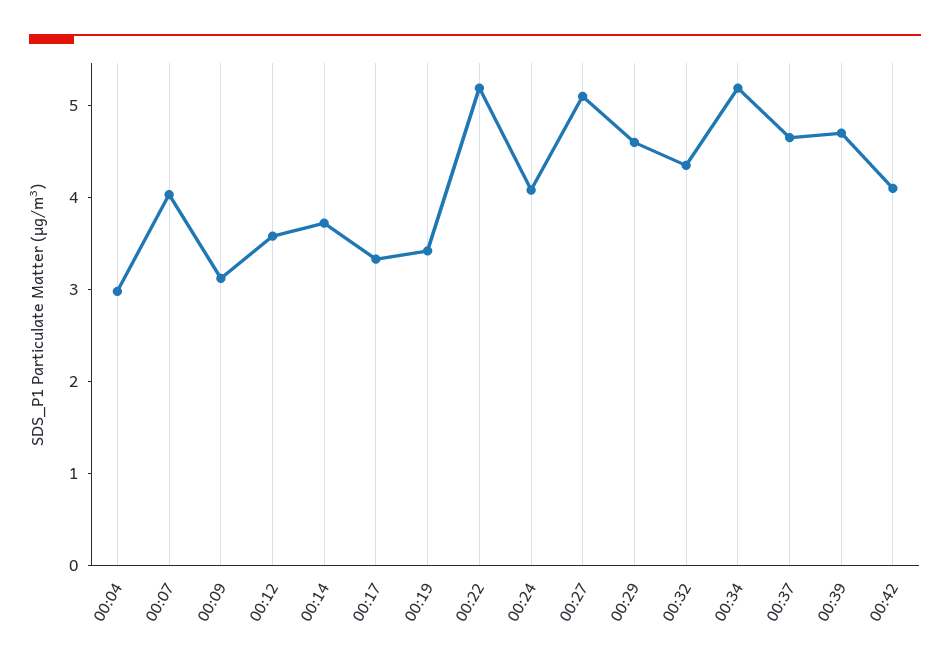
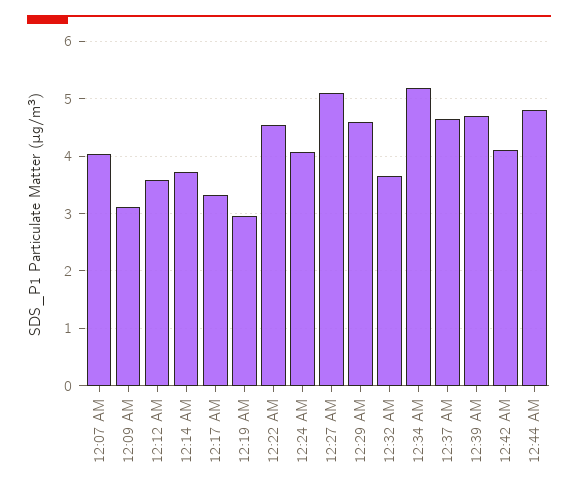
00:04: 3 -> none
00:19: 3.4 -> 3
00:22: 5.2 -> 4.6
00:32: 4.4 -> 3.6
12:44 AM: none -> 4.8

